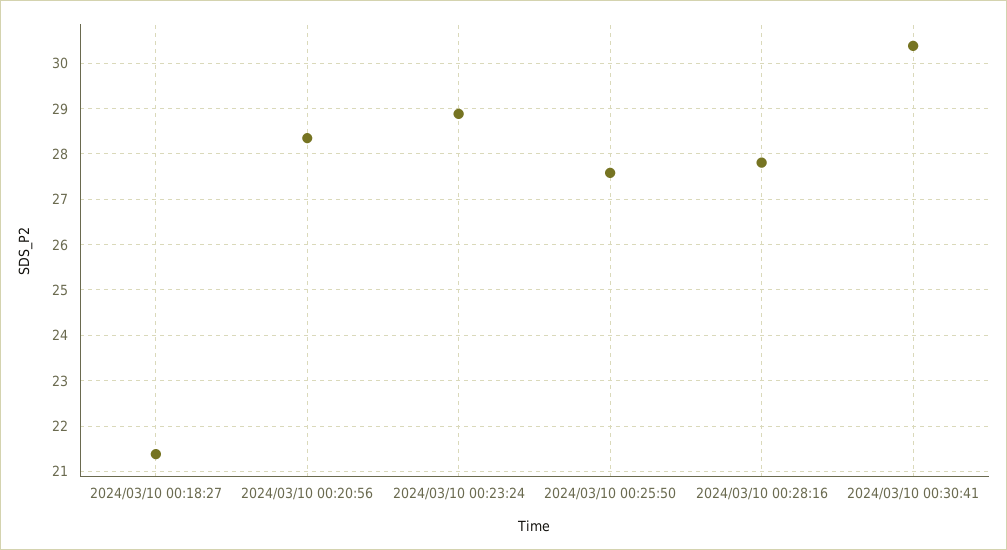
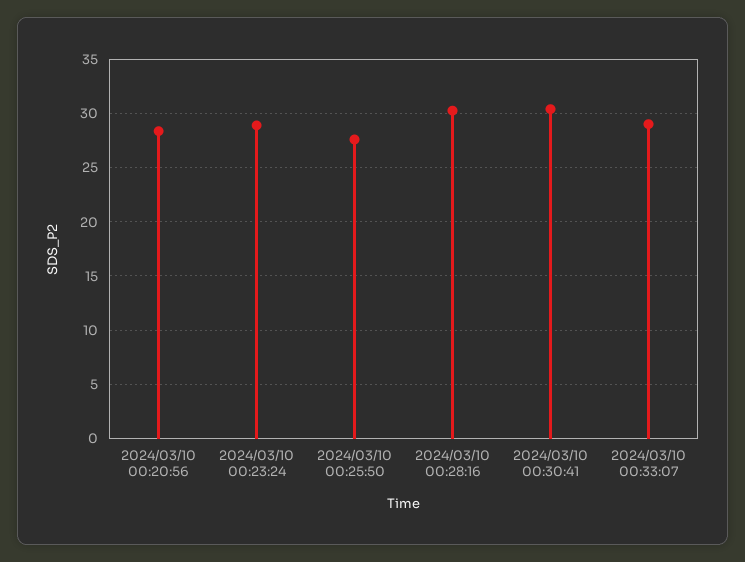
2024/03/10 00:18:27: 21.4 -> none
2024/03/10 00:28:16: 27.8 -> 30
2024/03/10 00:33:07: none -> 29

